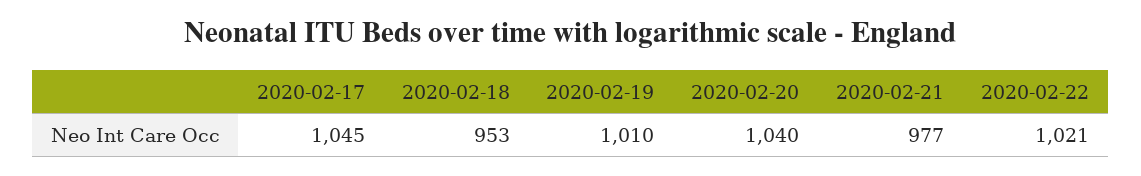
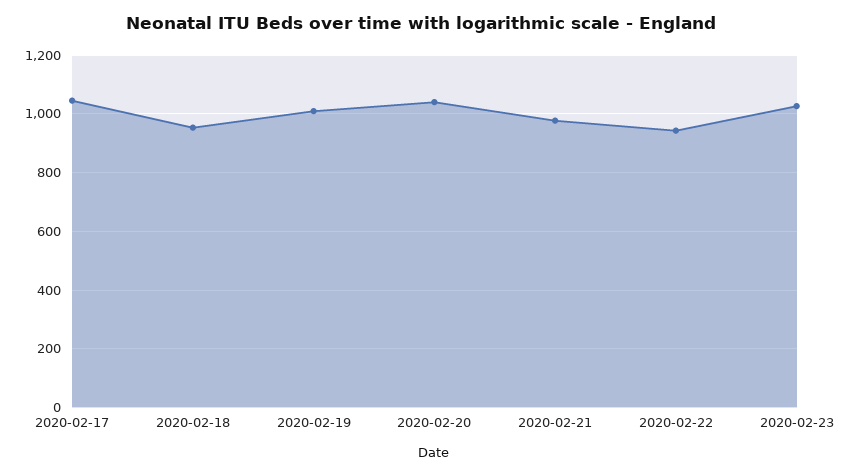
2020-02-22: 1021 -> 950
2020-02-23: none -> 1025

